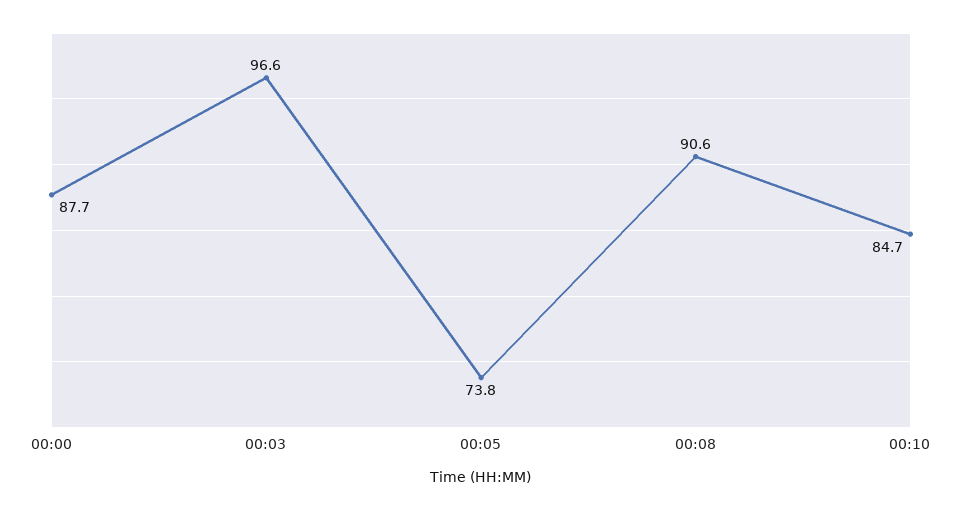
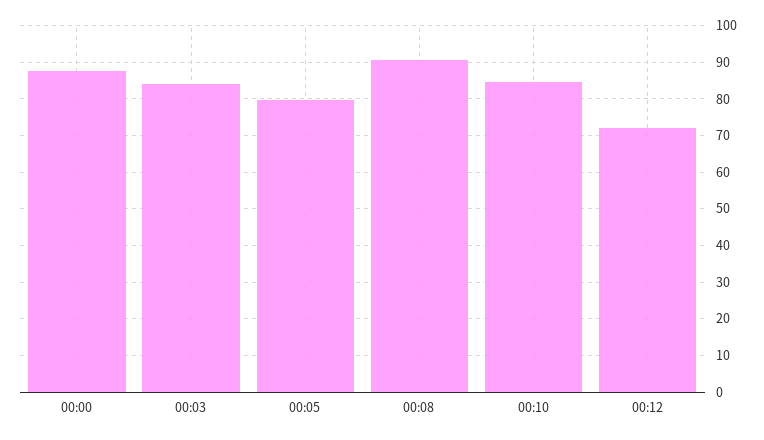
00:03: 96.6 -> 84
00:05: 73.8 -> 80
00:12: none -> 72

